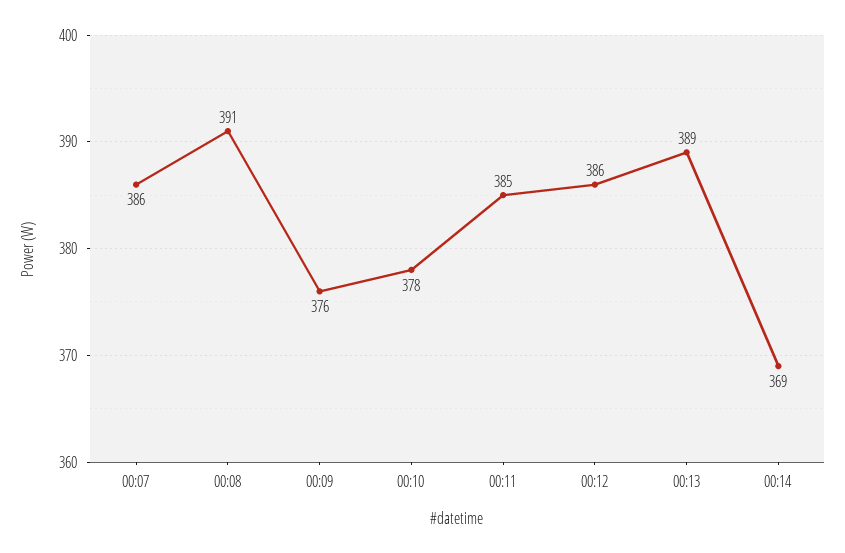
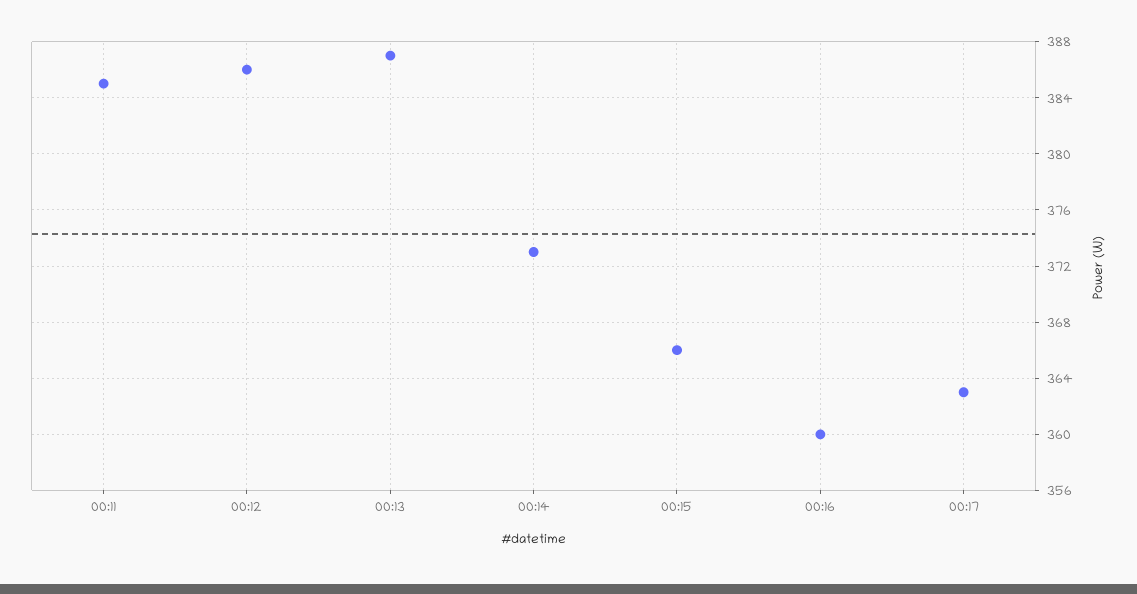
00:07: 386 -> none
00:08: 391 -> none
00:09: 376 -> none
00:10: 378 -> none
00:13: 389 -> 387
00:14: 369 -> 373
00:15: none -> 366
00:16: none -> 360
00:17: none -> 363

